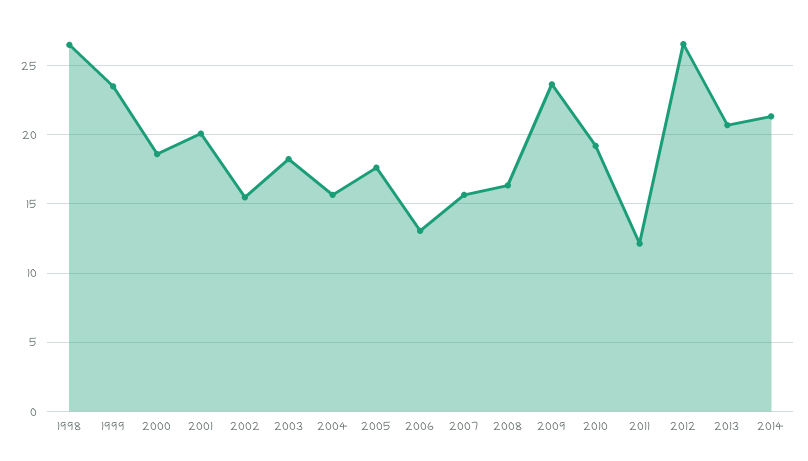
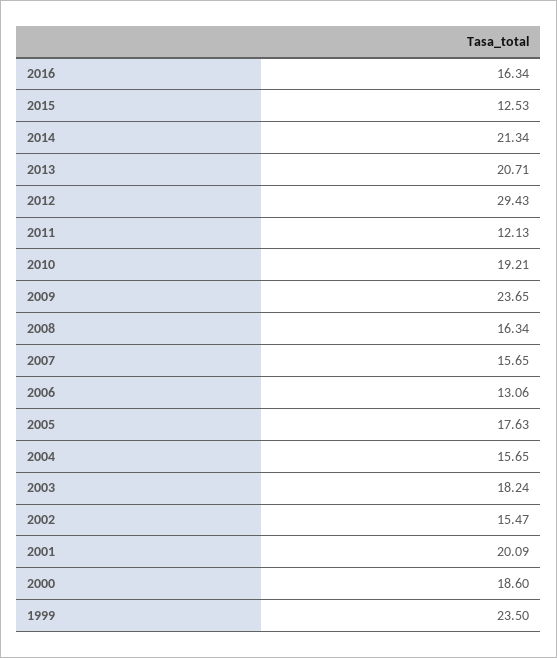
1998: 26.5 -> none
2012: 26.5 -> 29.43
2016: none -> 16.34
2015: none -> 12.53

